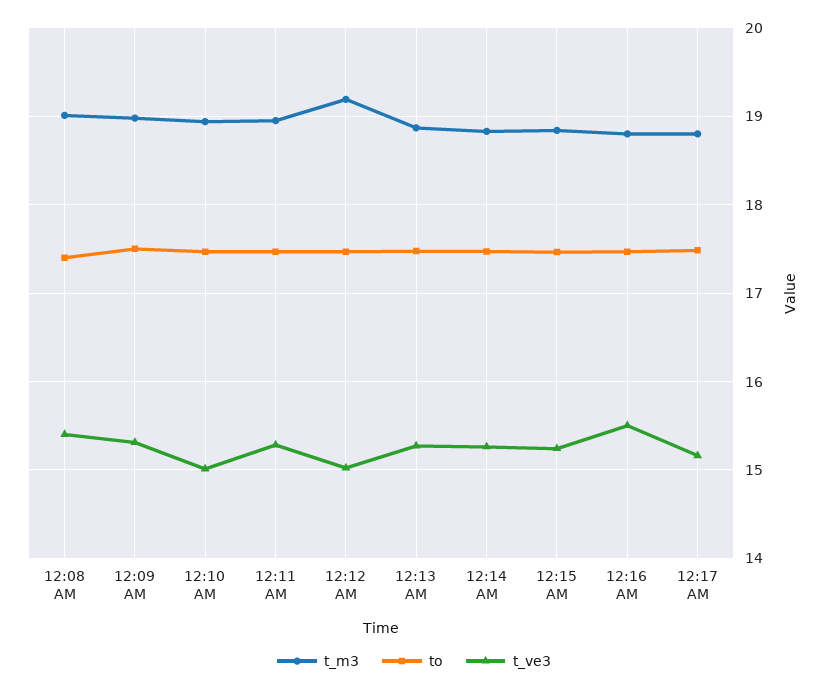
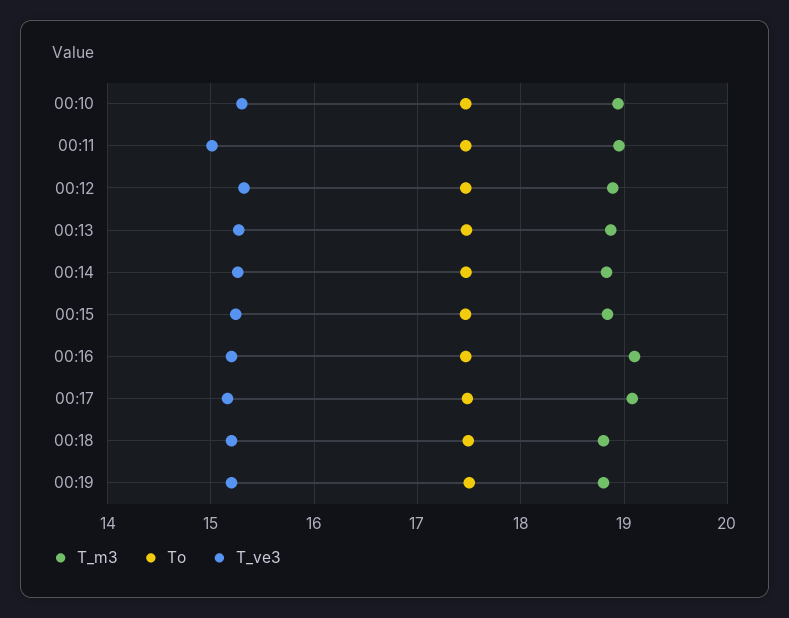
t_m3, 12:08 AM: 19 -> none
to, 12:08 AM: 17.4 -> none
t_ve3, 12:08 AM: 15.4 -> none
t_m3, 12:09 AM: 19 -> none
to, 12:09 AM: 17.5 -> none
t_ve3, 12:09 AM: 15.3 -> none
t_ve3, 12:10 AM: 15 -> 15.3
t_ve3, 12:11 AM: 15.3 -> 15
t_m3, 12:12 AM: 19.2 -> 18.9
t_ve3, 12:12 AM: 15 -> 15.3
t_m3, 12:16 AM: 18.8 -> 19.1
t_ve3, 12:16 AM: 15.5 -> 15.2
t_m3, 12:17 AM: 18.8 -> 19.1
t_m3, 00:18: none -> 18.8
to, 00:18: none -> 17.5
t_ve3, 00:18: none -> 15.2
t_m3, 00:19: none -> 18.8
to, 00:19: none -> 17.5
t_ve3, 00:19: none -> 15.2

